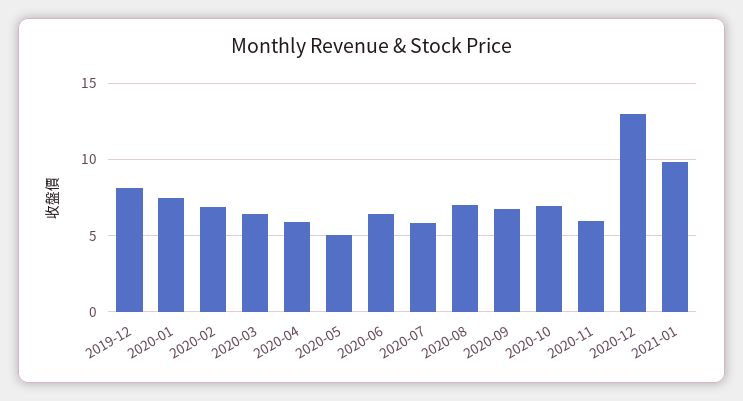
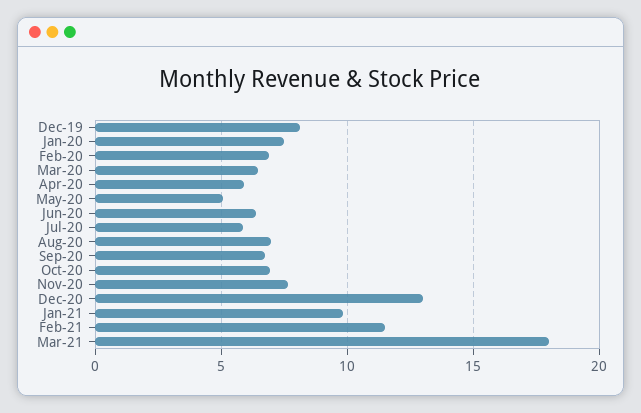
2020-11: 6 -> 7.5
Feb-21: none -> 11.5
Mar-21: none -> 18

